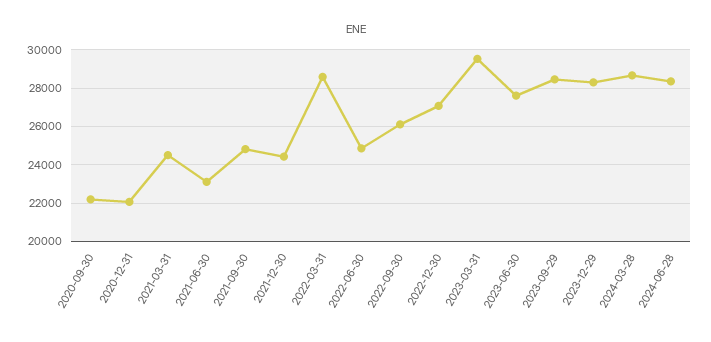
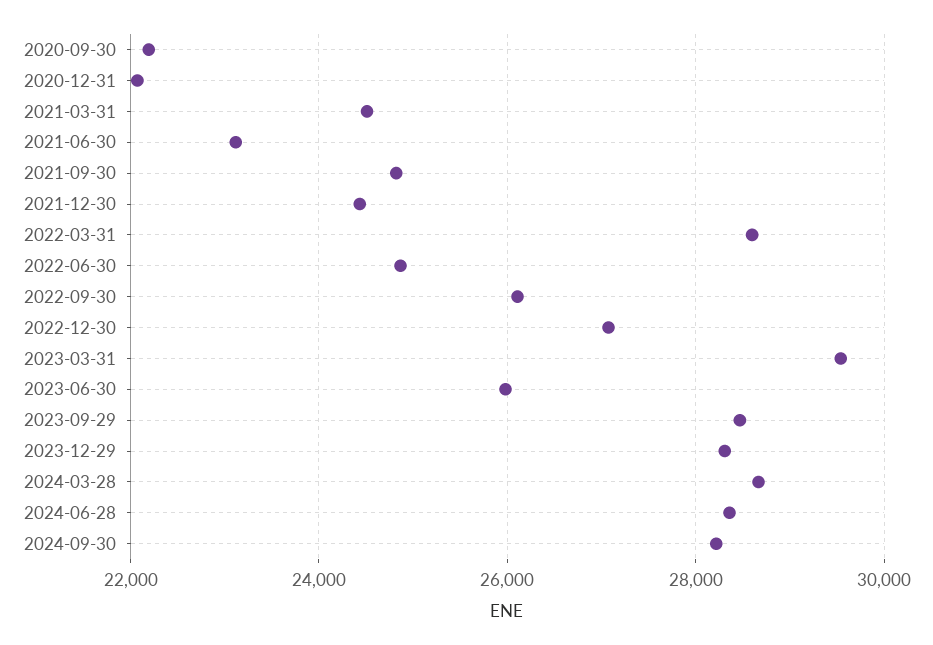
2023-06-30: 27500 -> 26000
2024-09-30: none -> 28200

